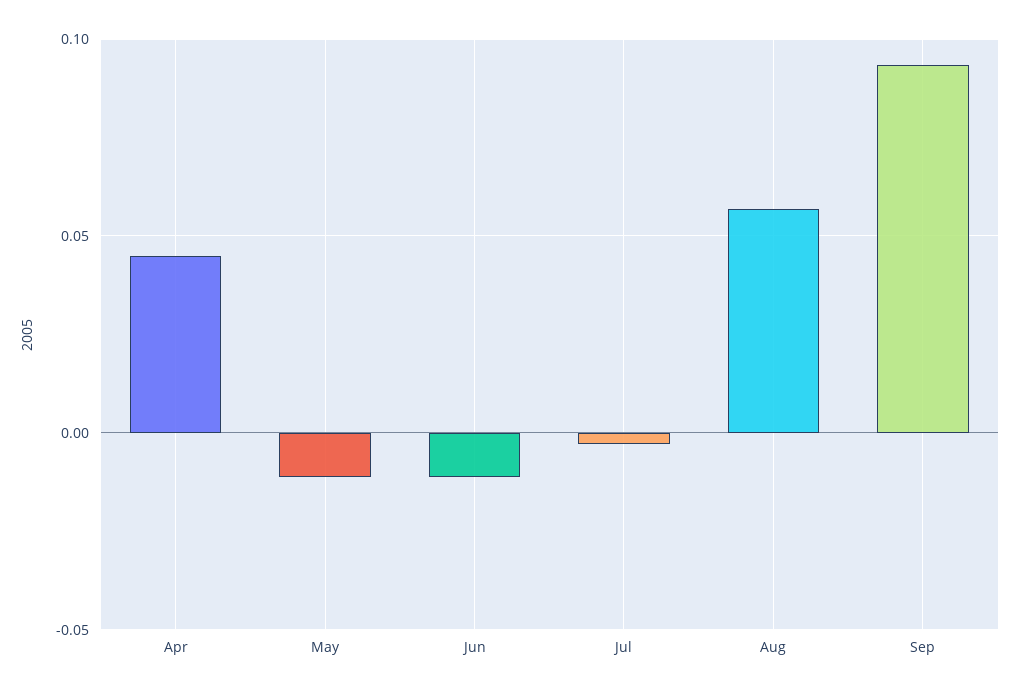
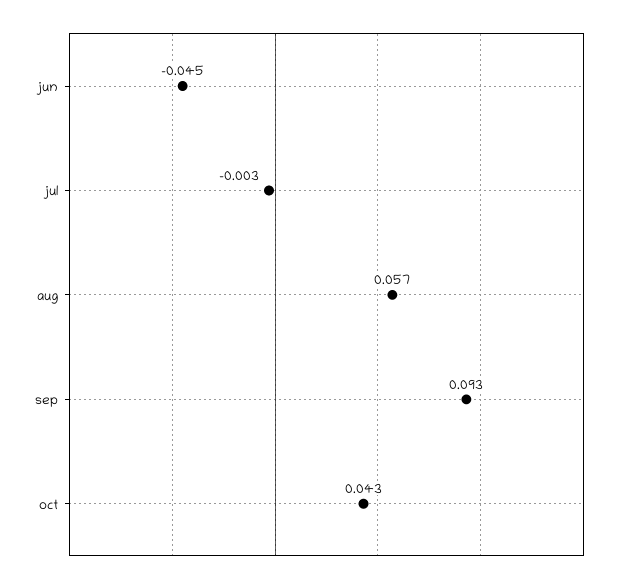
Apr: 0.045 -> none
May: -0.01 -> none
Jun: -0.01 -> -0.045
oct: none -> 0.043

